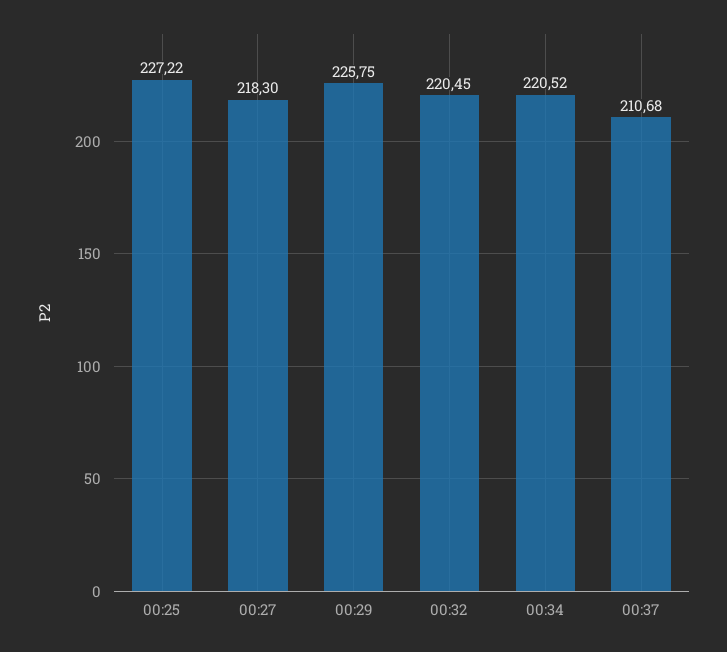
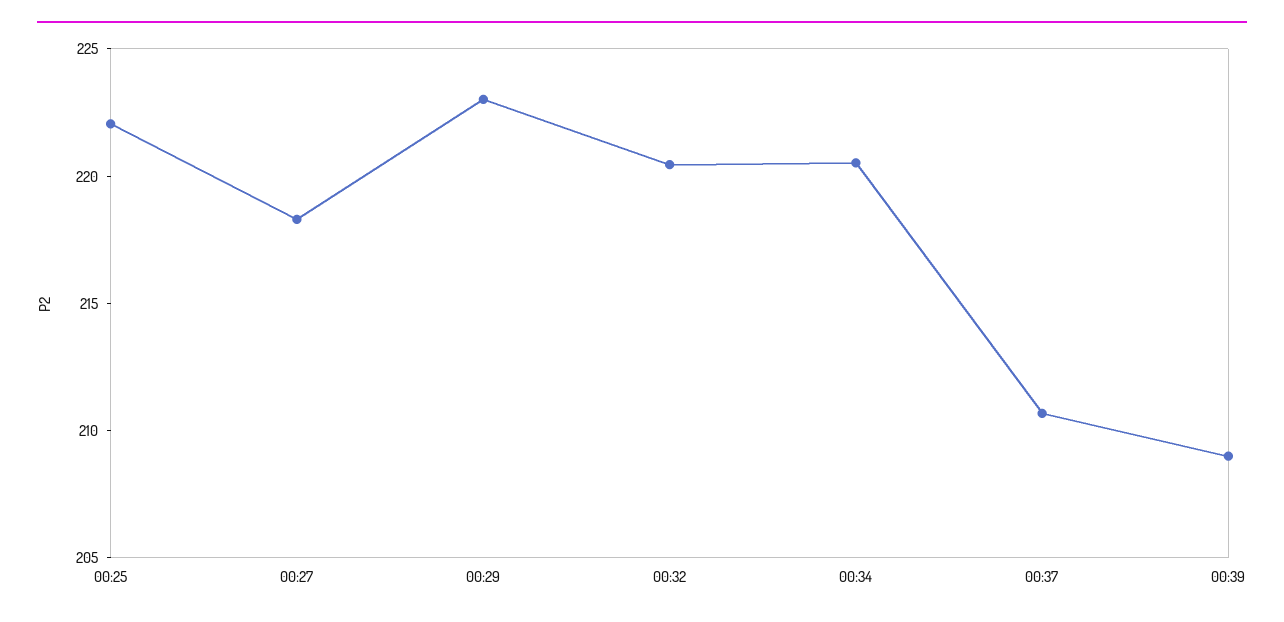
00:25: 227.22 -> 222
00:29: 225.75 -> 223
00:39: none -> 209

